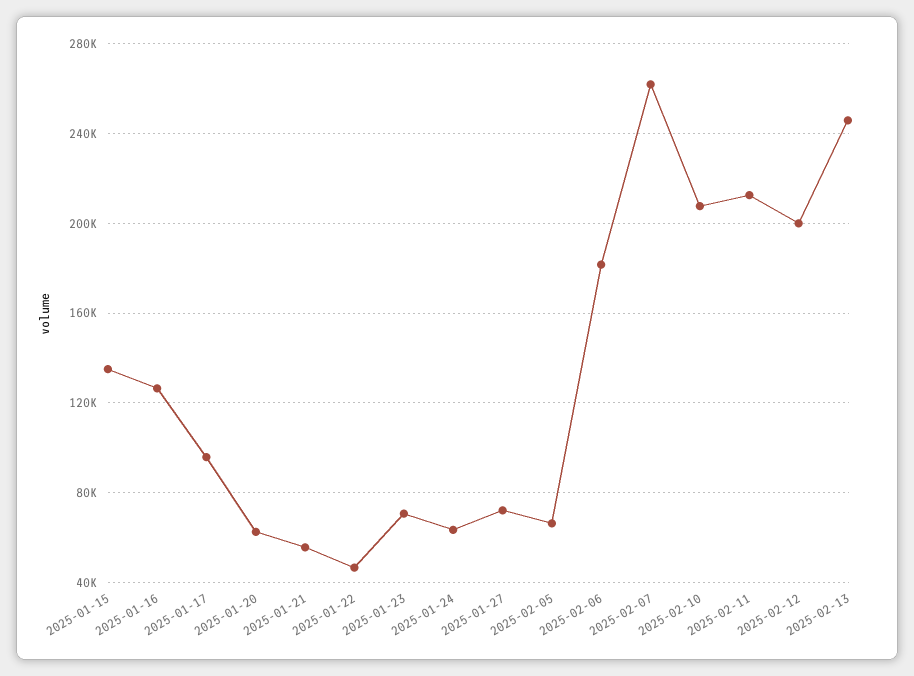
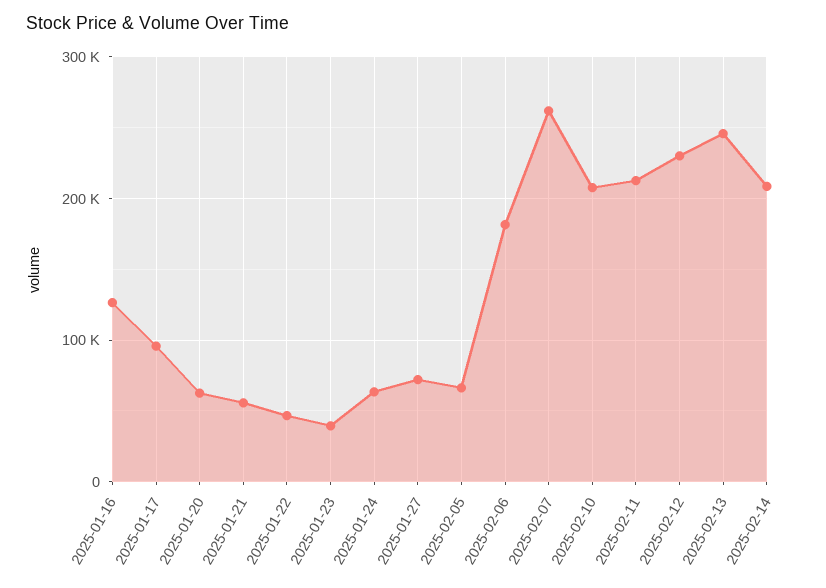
2025-01-15: 135000 -> none
2025-01-23: 70000 -> 40000
2025-02-12: 200000 -> 230000
2025-02-14: none -> 210000

